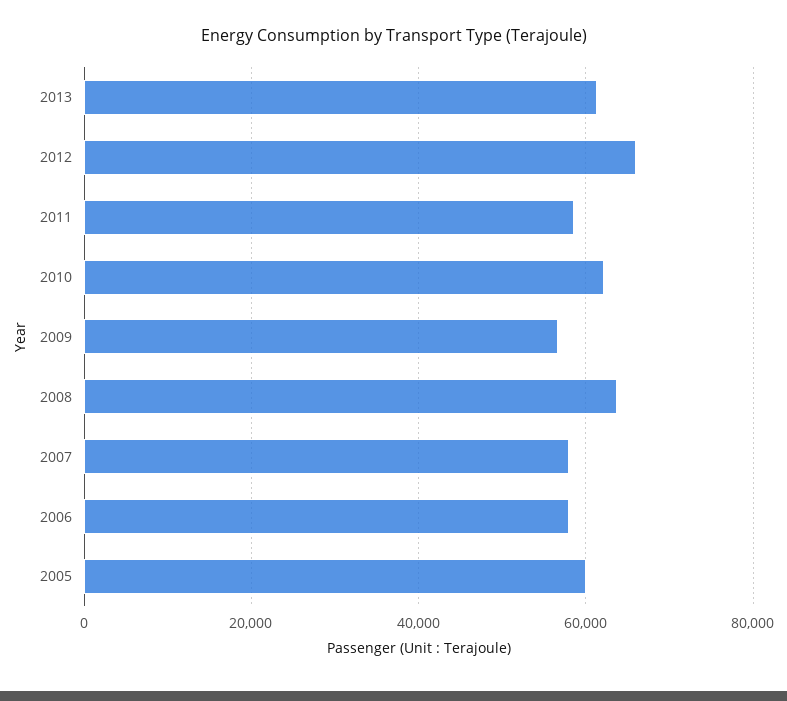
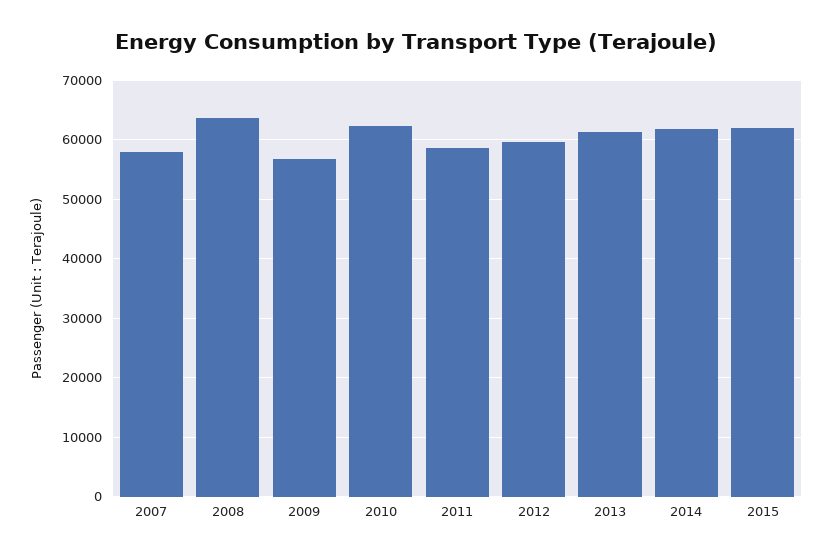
2012: 66000 -> 60000
2006: 58000 -> none
2005: 60000 -> none
2014: none -> 62000
2015: none -> 62000

